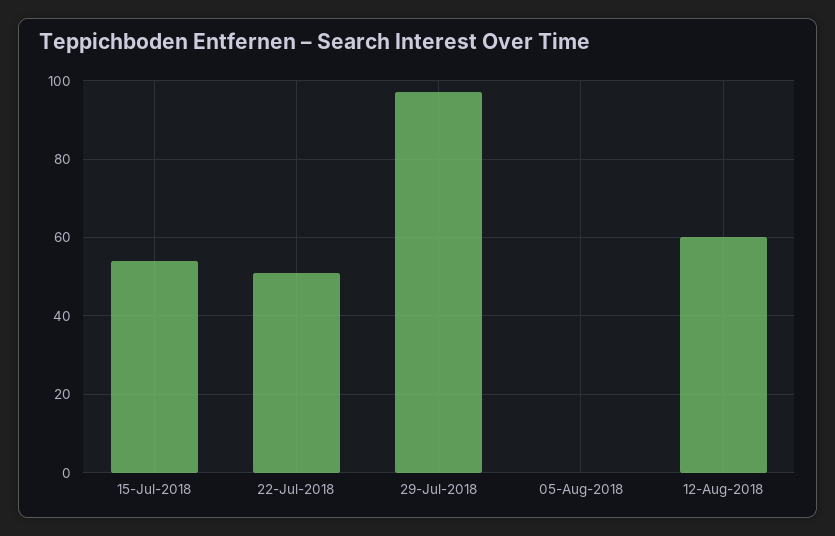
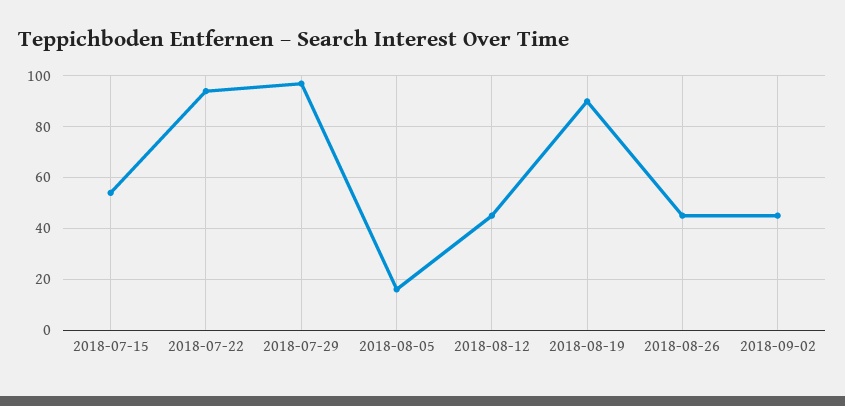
22-Jul-2018: 50 -> 95
05-Aug-2018: 0 -> 15
12-Aug-2018: 60 -> 45
2018-08-19: none -> 90
2018-08-26: none -> 45
2018-09-02: none -> 45

